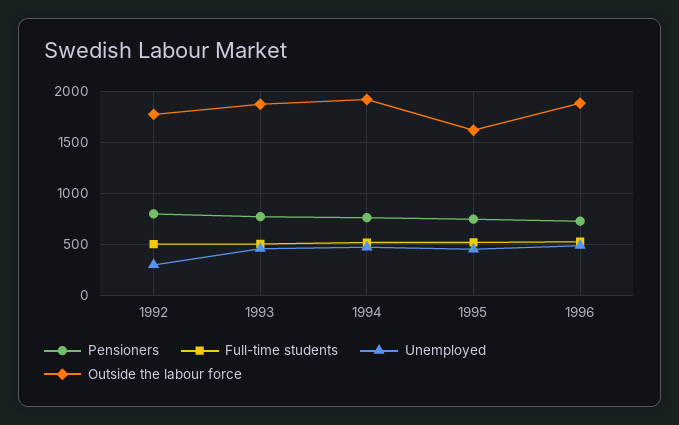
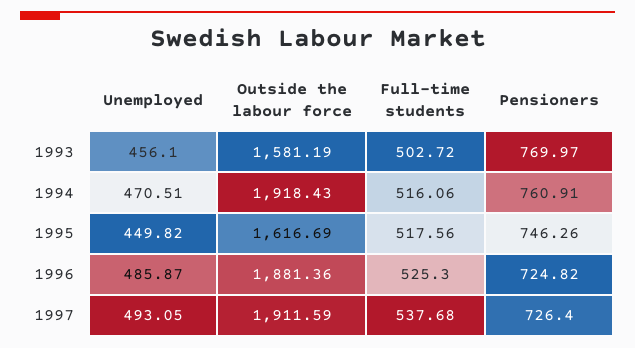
Pensioners, 1992: 800 -> none
Full-time students, 1992: 500 -> none
Unemployed, 1992: 300 -> none
Outside the labour force, 1992: 1800 -> none
Outside the labour force, 1993: 1900 -> 1581.19
Unemployed, 1997: none -> 493.05
Outside the labour force, 1997: none -> 1911.59
Full-time students, 1997: none -> 537.68
Pensioners, 1997: none -> 726.4

